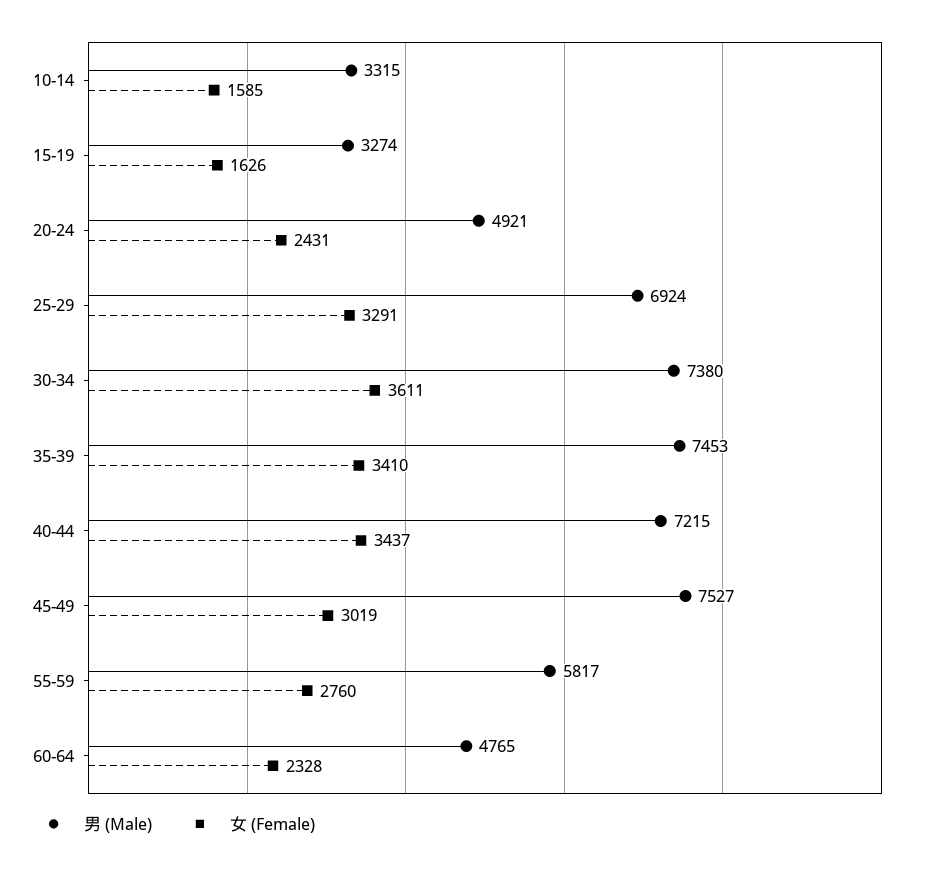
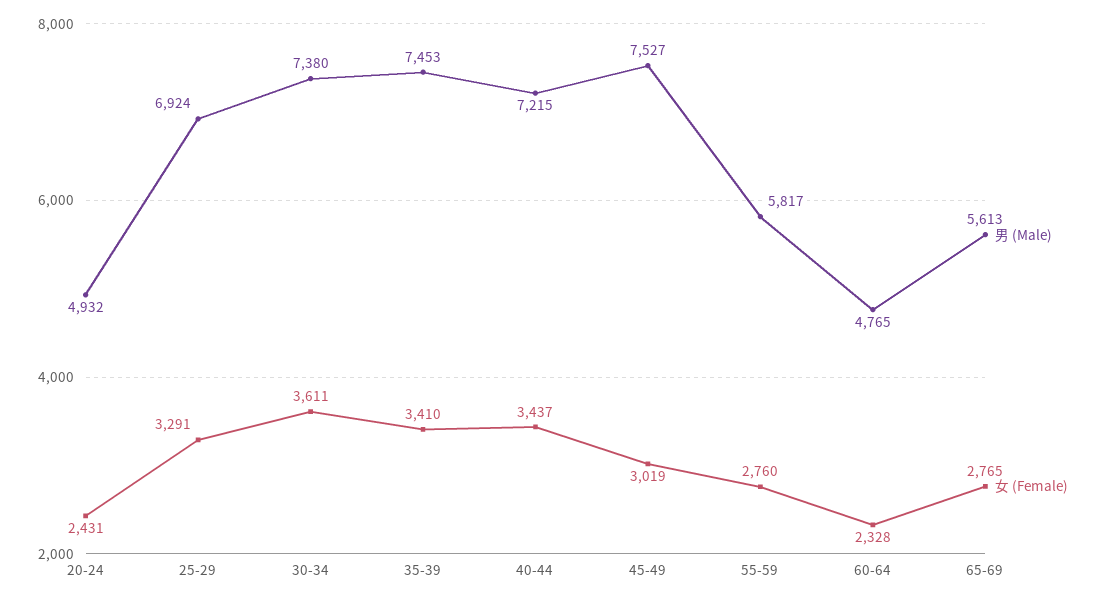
男 (Male), 10-14: 3315 -> none
女 (Female), 10-14: 1585 -> none
男 (Male), 15-19: 3274 -> none
女 (Female), 15-19: 1626 -> none
男 (Male), 20-24: 4921 -> 4932
男 (Male), 65-69: none -> 5613
女 (Female), 65-69: none -> 2765

